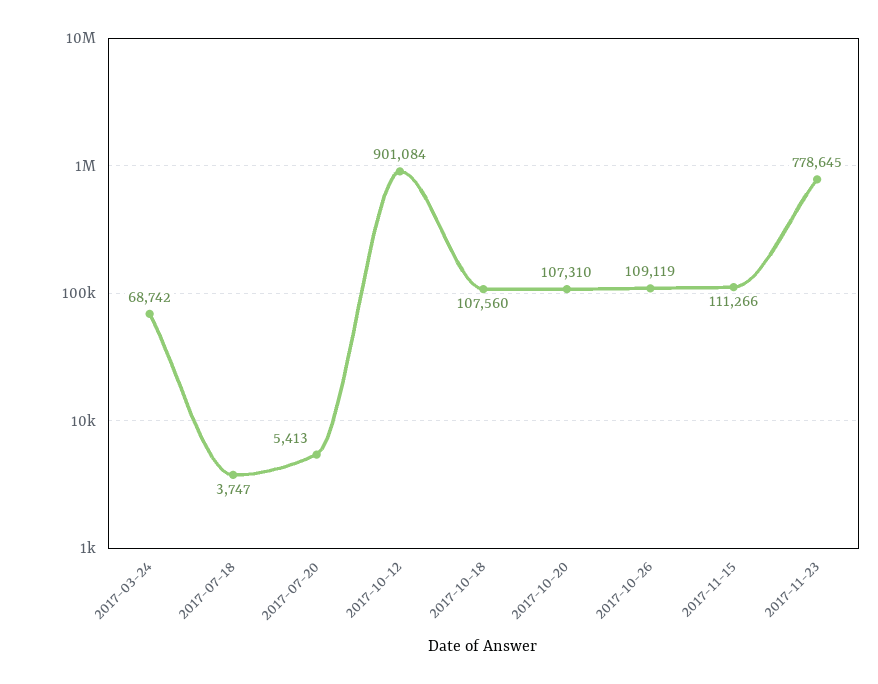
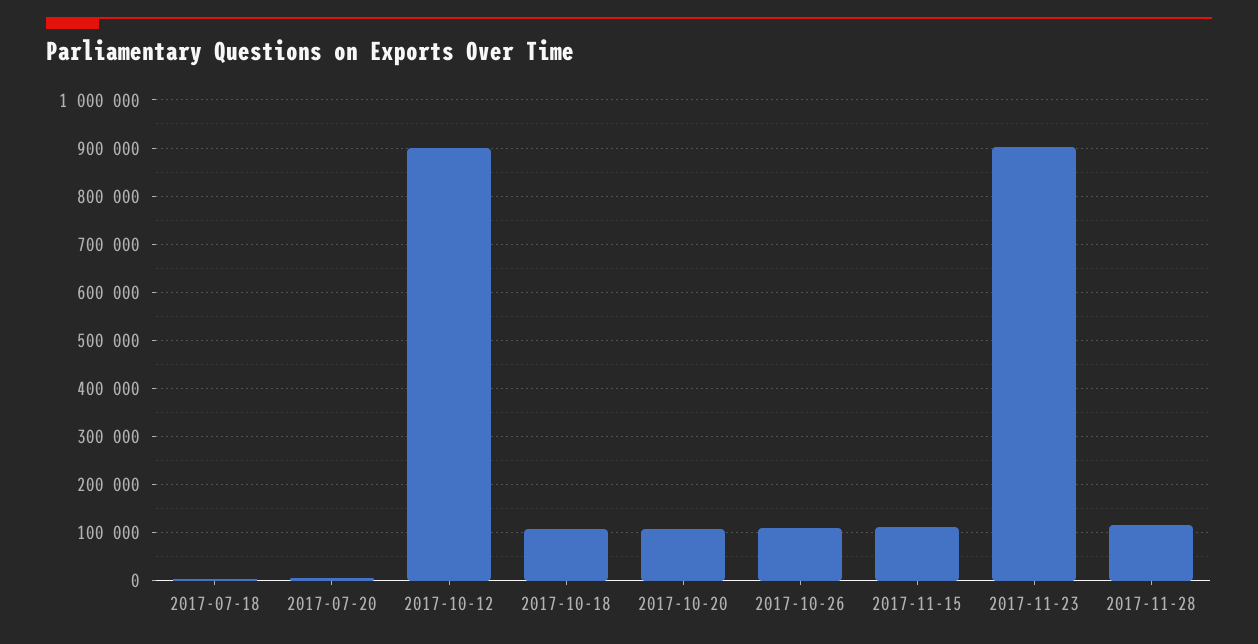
2017-03-24: 68742 -> none
2017-11-23: 778645 -> 900000
2017-11-28: none -> 120000

